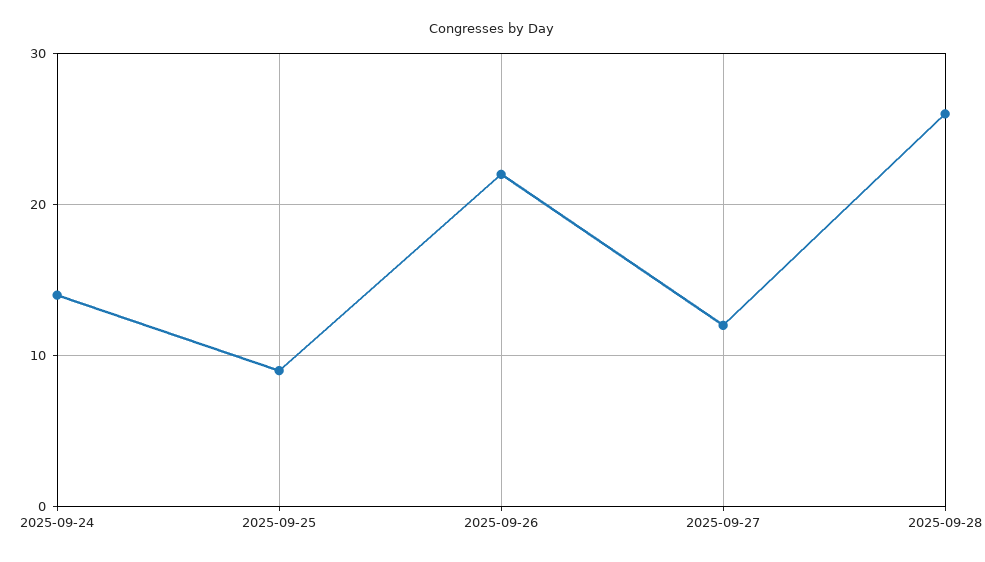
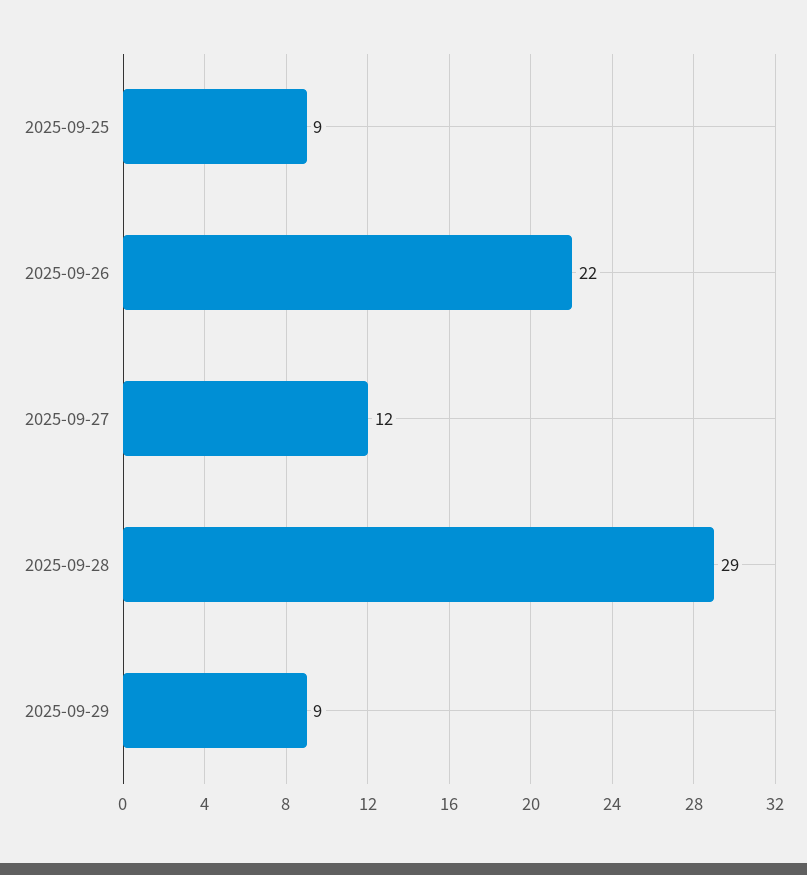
2025-09-24: 14 -> none
2025-09-28: 26 -> 29
2025-09-29: none -> 9

